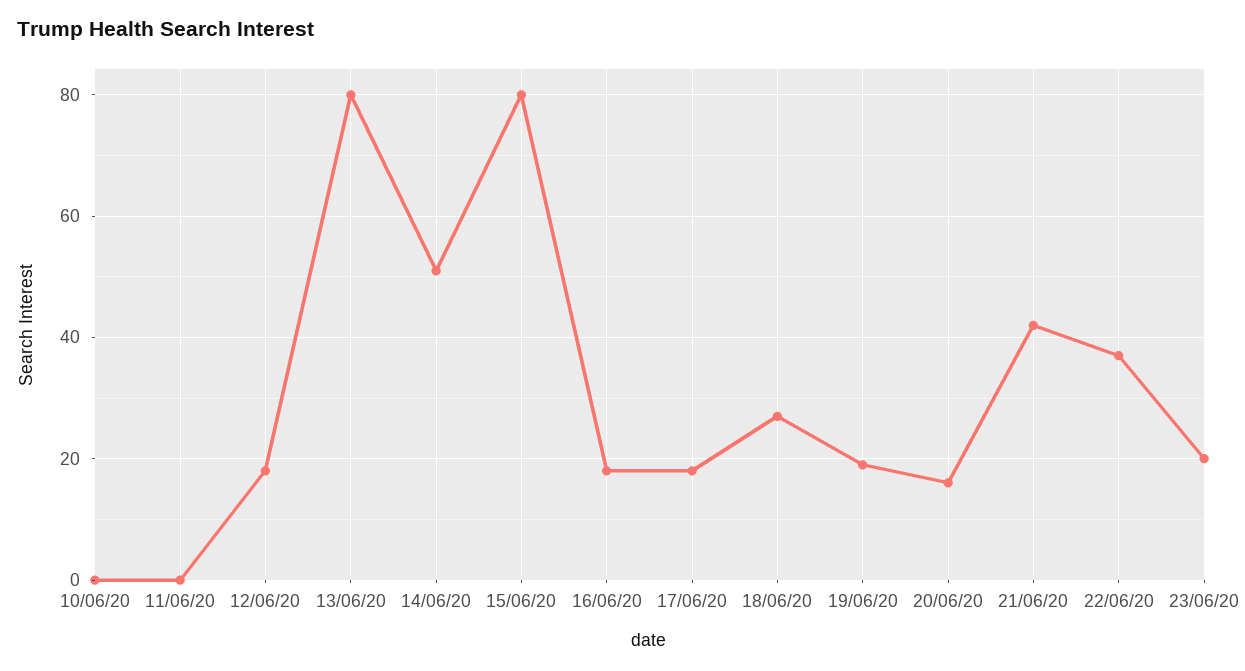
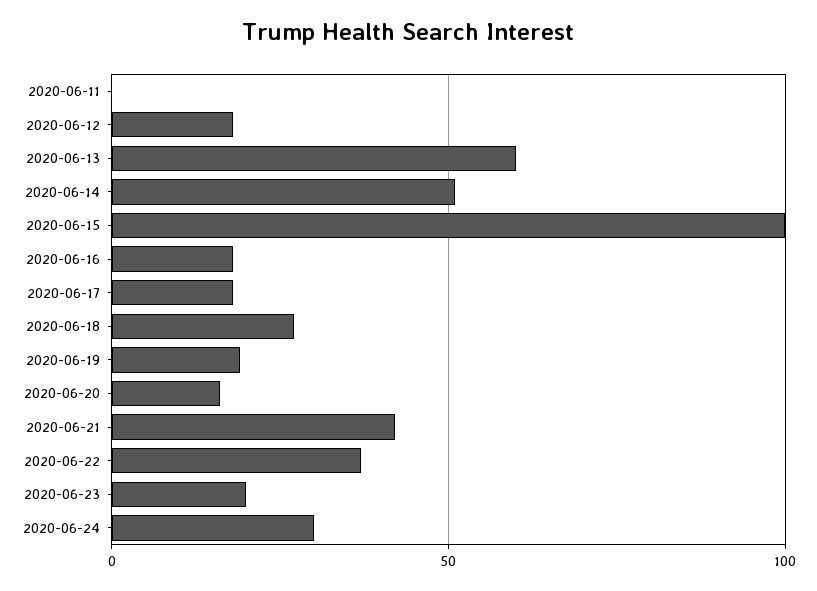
10/06/20: 0 -> none
13/06/20: 80 -> 60
15/06/20: 80 -> 100
2020-06-24: none -> 30

